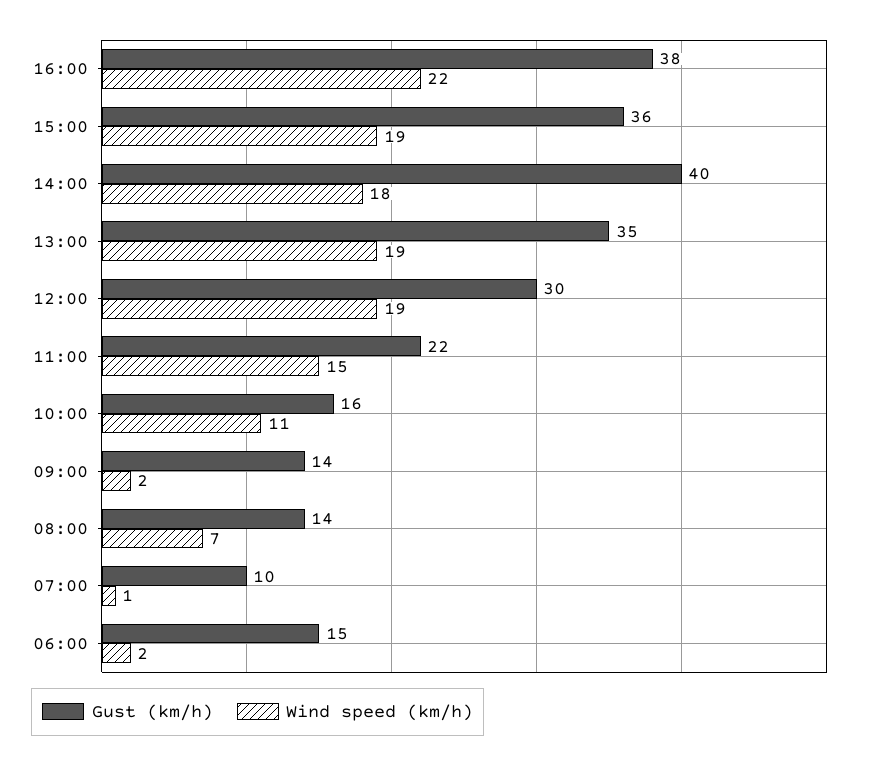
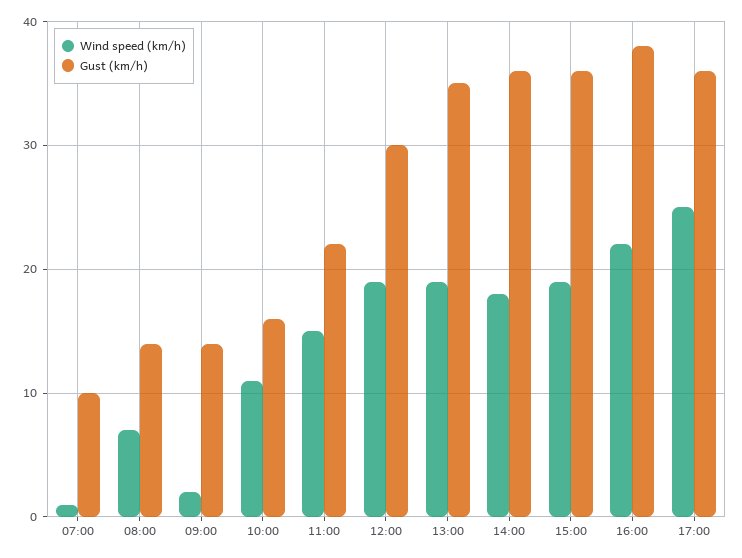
Gust (km/h), 14:00: 40 -> 36
Gust (km/h), 06:00: 15 -> none
Wind speed (km/h), 06:00: 2 -> none
Wind speed (km/h), 17:00: none -> 25
Gust (km/h), 17:00: none -> 36

